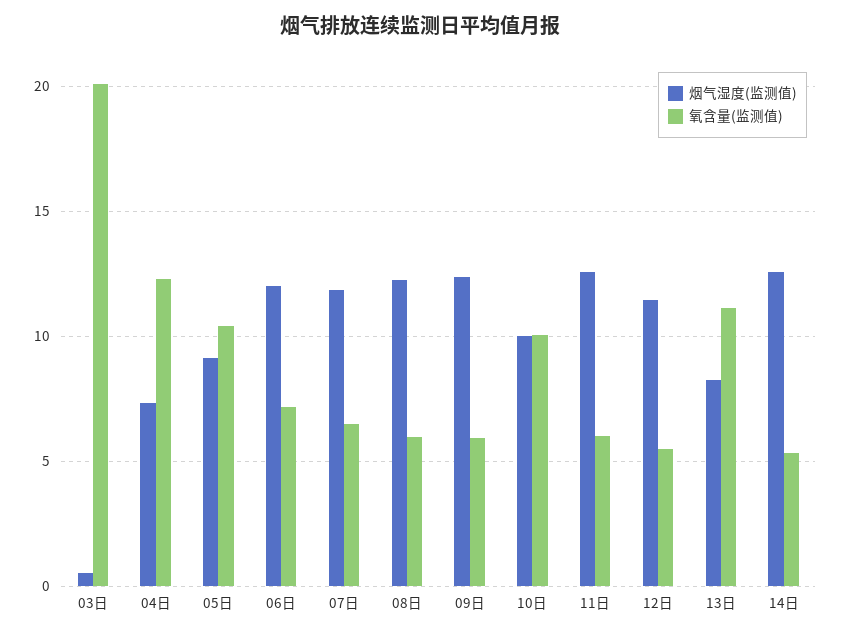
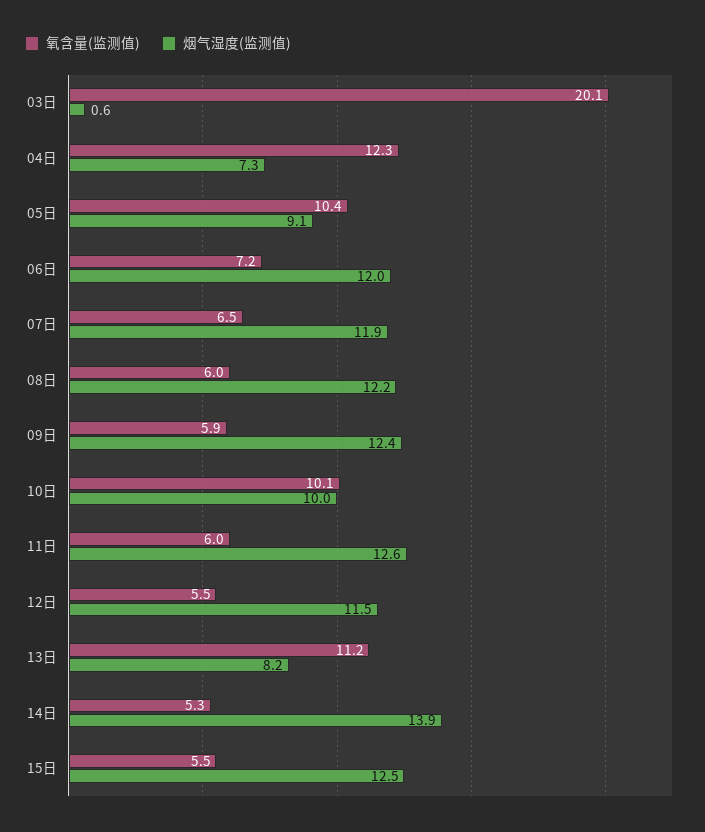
烟气湿度(监测值), 14日: 12.5 -> 13.9
氧含量(监测值), 15日: none -> 5.5
烟气湿度(监测值), 15日: none -> 12.5

